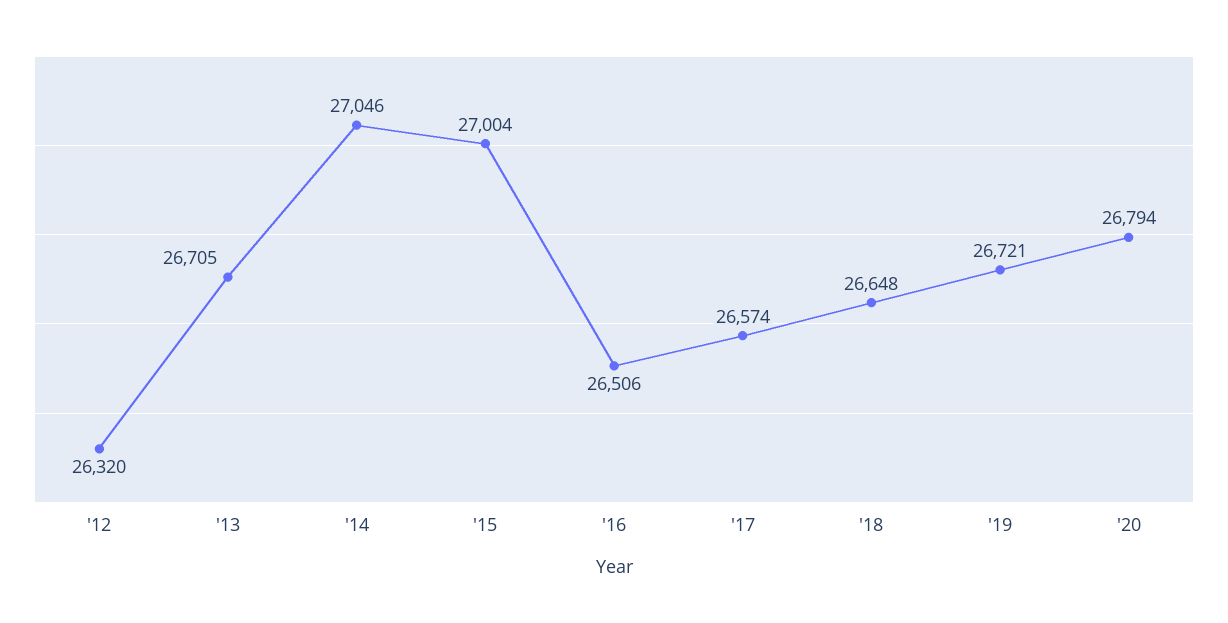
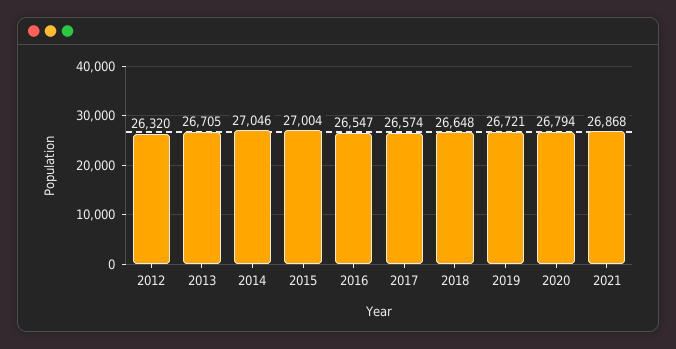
'16: 26506 -> 26547
2021: none -> 26868

